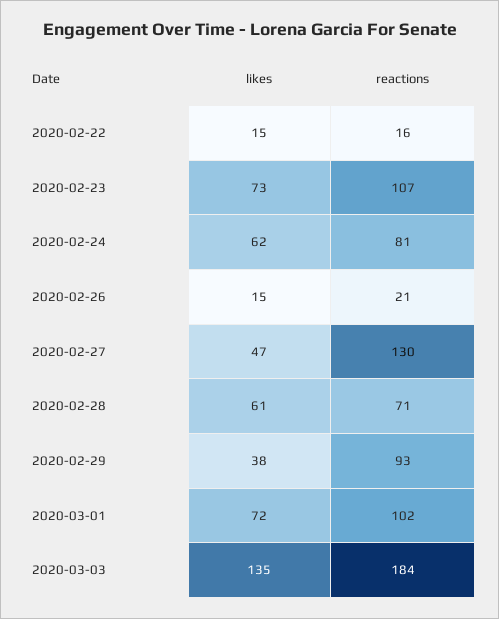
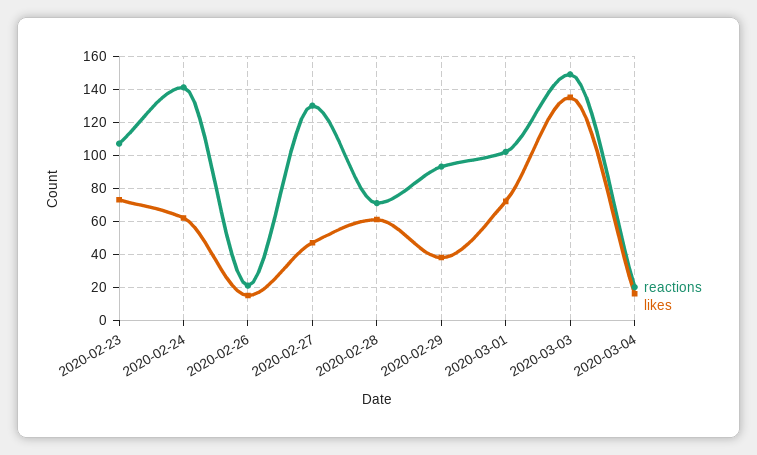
likes, 2020-02-22: 15 -> none
reactions, 2020-02-22: 16 -> none
reactions, 2020-02-24: 81 -> 140
reactions, 2020-03-03: 184 -> 150
reactions, 2020-03-04: none -> 20
likes, 2020-03-04: none -> 15

